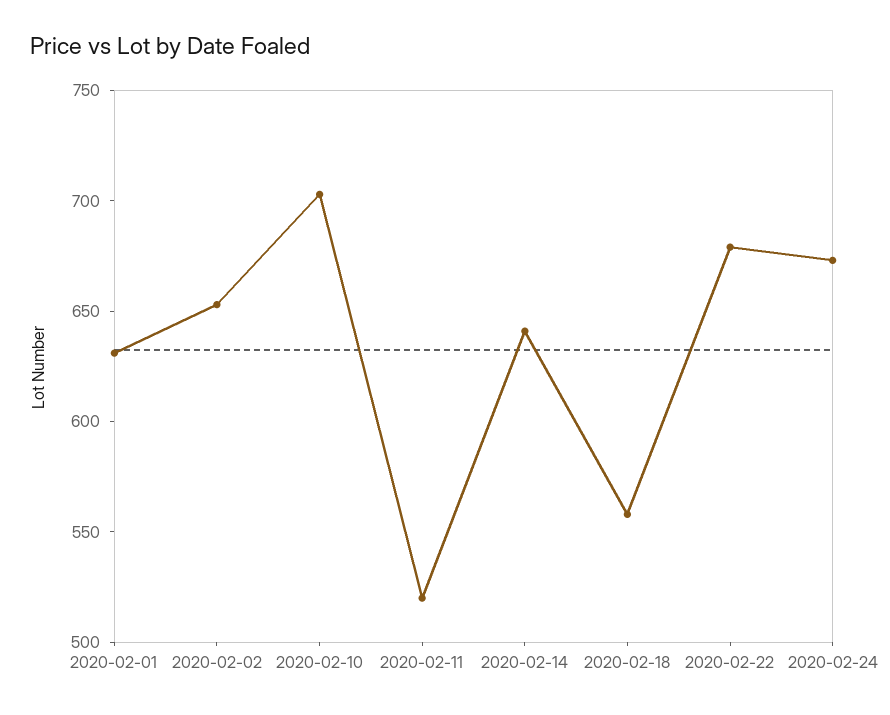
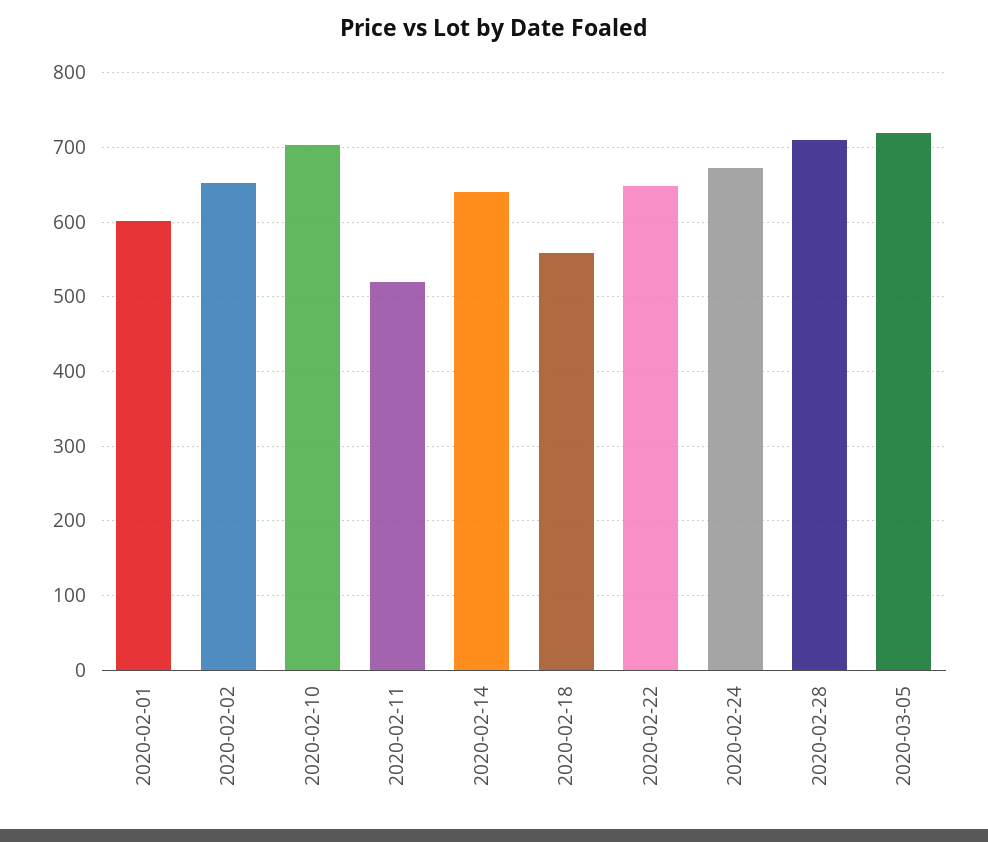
2020-02-01: 630 -> 600
2020-02-22: 680 -> 650
2020-02-28: none -> 710
2020-03-05: none -> 720

